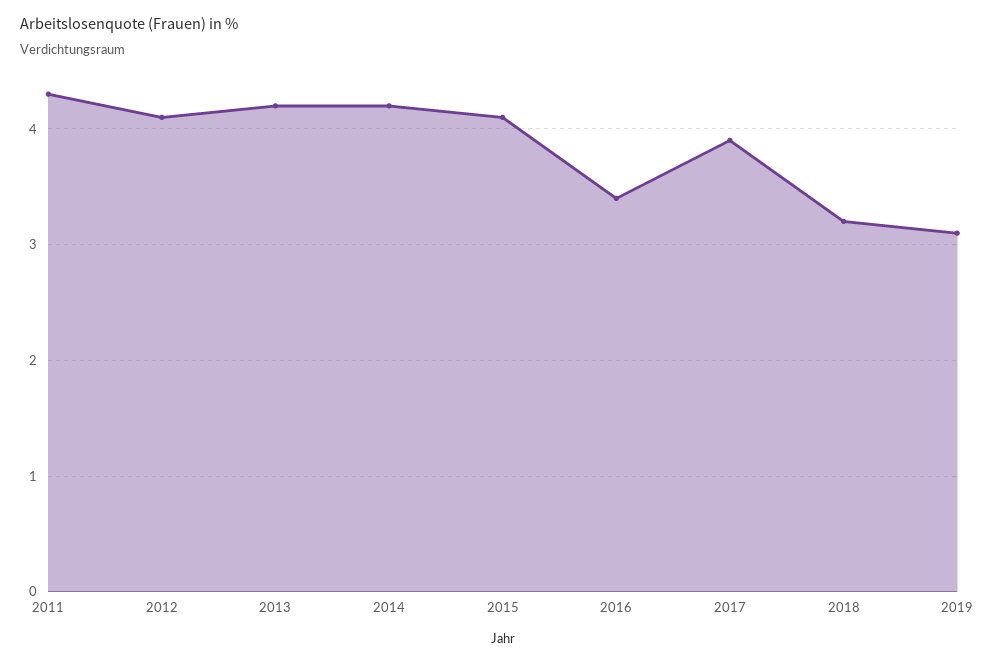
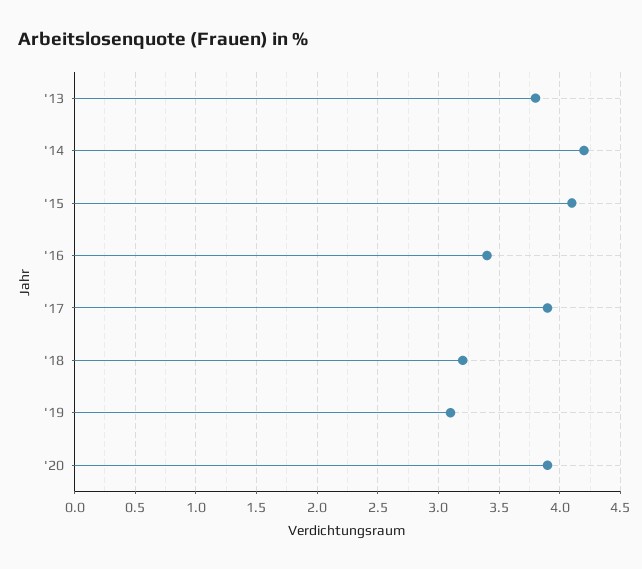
2011: 4.3 -> none
2012: 4.1 -> none
2013: 4.2 -> 3.8
'20: none -> 3.9

